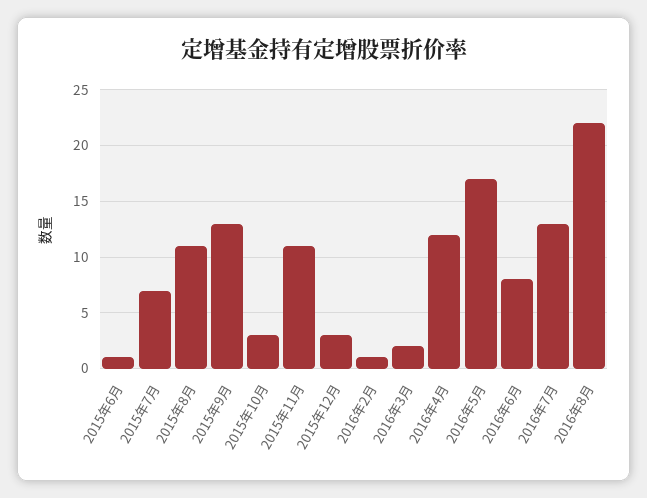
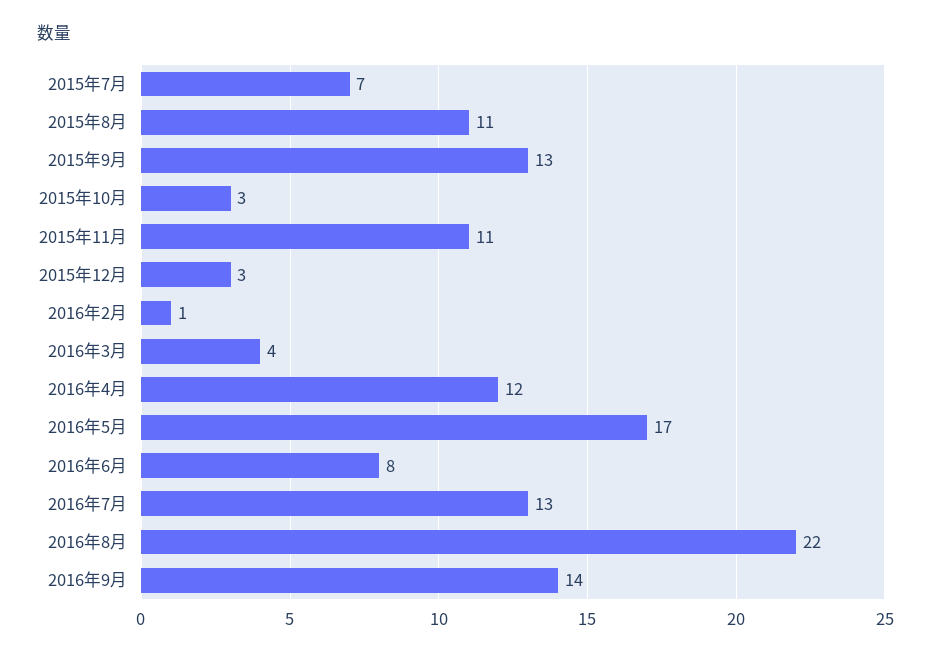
2015年6月: 1 -> none
2016年3月: 2 -> 4
2016年9月: none -> 14

